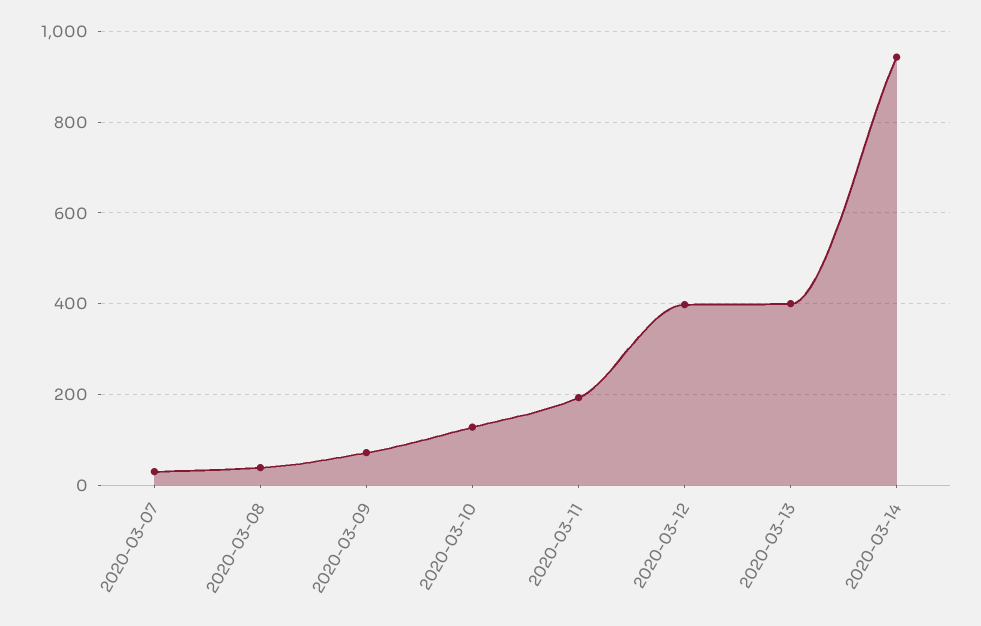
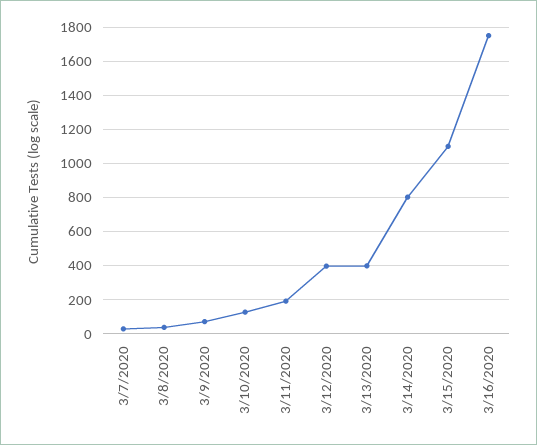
2020-03-14: 940 -> 800
3/15/2020: none -> 1100
3/16/2020: none -> 1750

